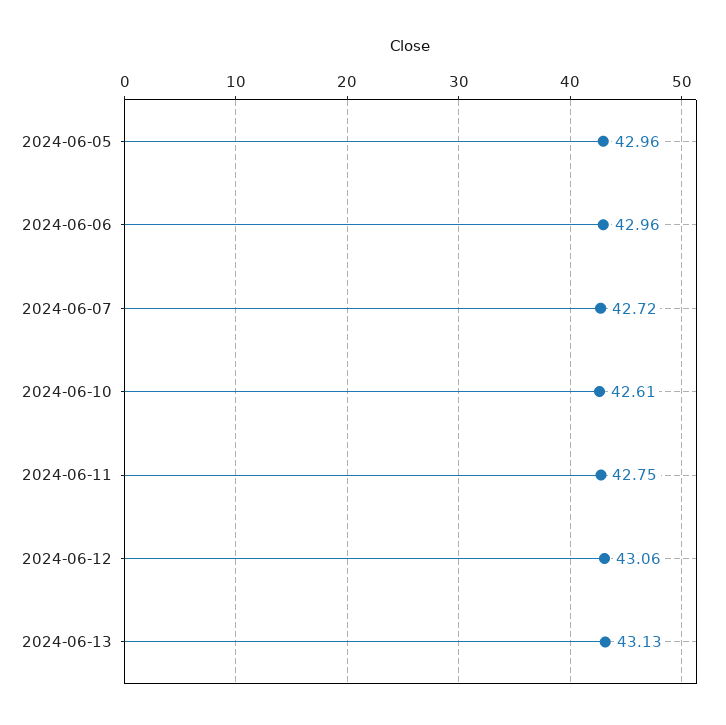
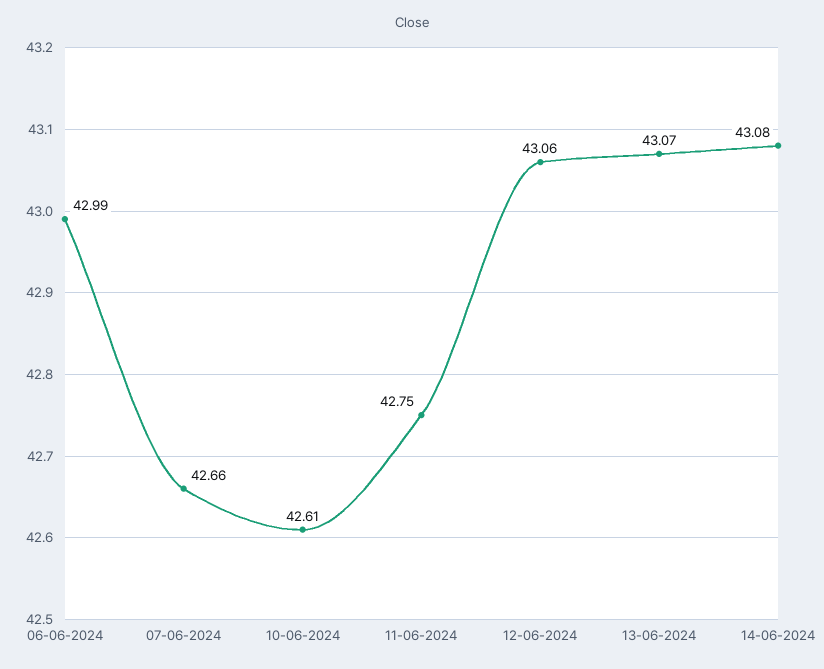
2024-06-05: 42.96 -> none
2024-06-06: 42.96 -> 42.99
2024-06-07: 42.72 -> 42.66
2024-06-13: 43.13 -> 43.07
14-06-2024: none -> 43.08

